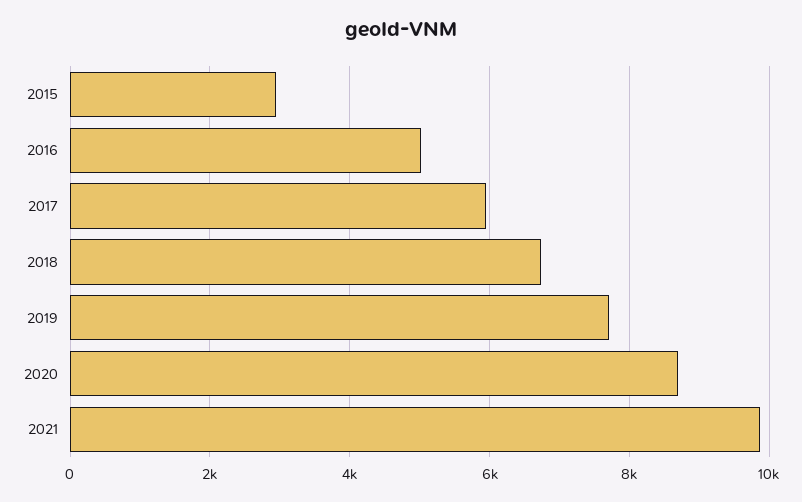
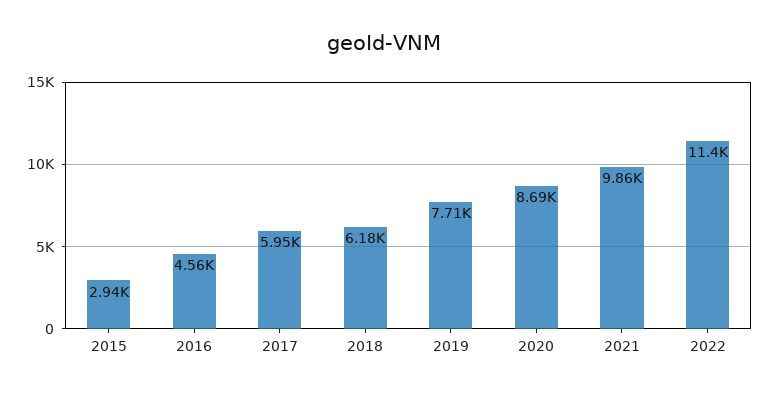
2016: 5000 -> 4560
2018: 6800 -> 6180
2022: none -> 11400

